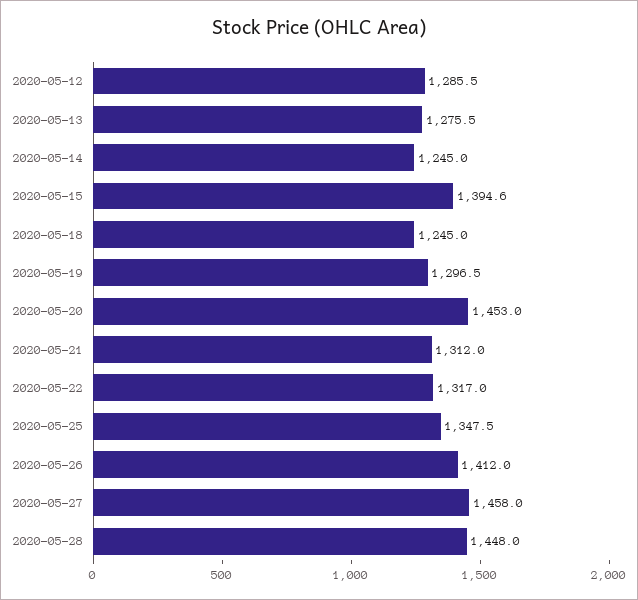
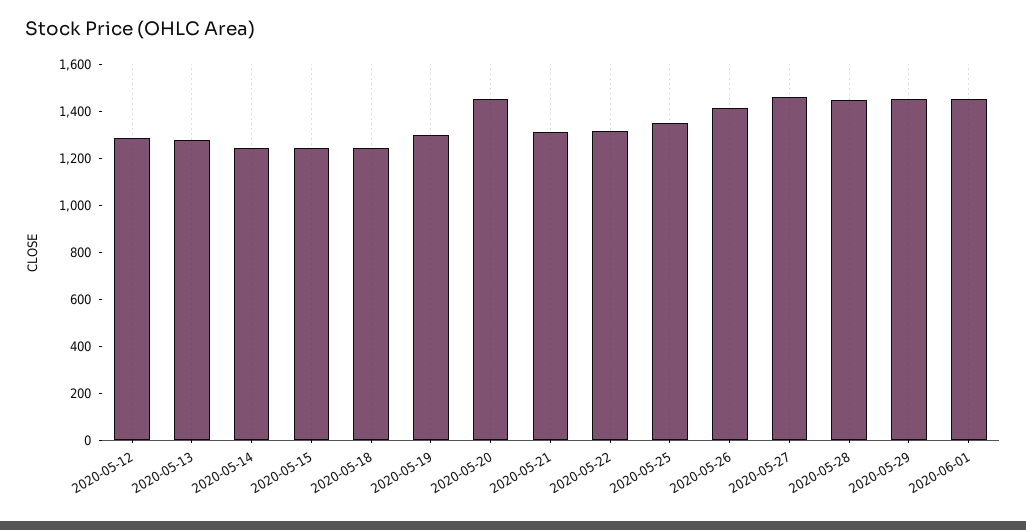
2020-05-15: 1394.6 -> 1250
2020-05-29: none -> 1450
2020-06-01: none -> 1450

